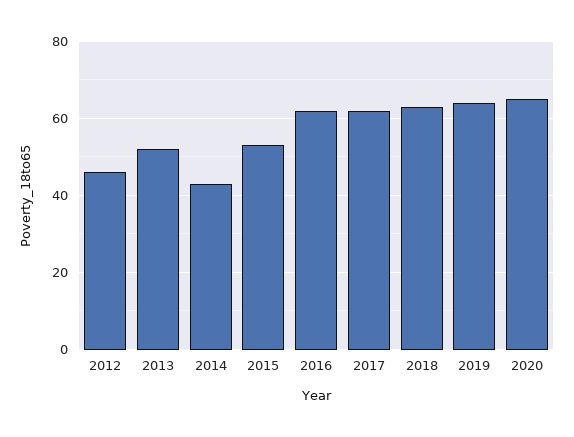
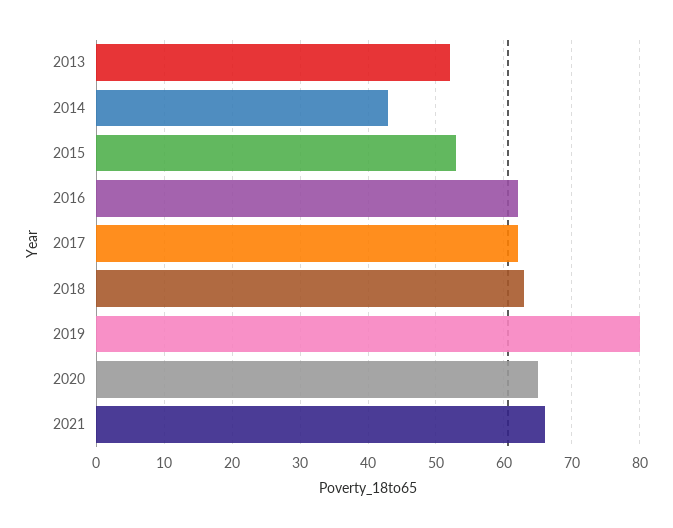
2012: 45 -> none
2019: 65 -> 80
2021: none -> 66

